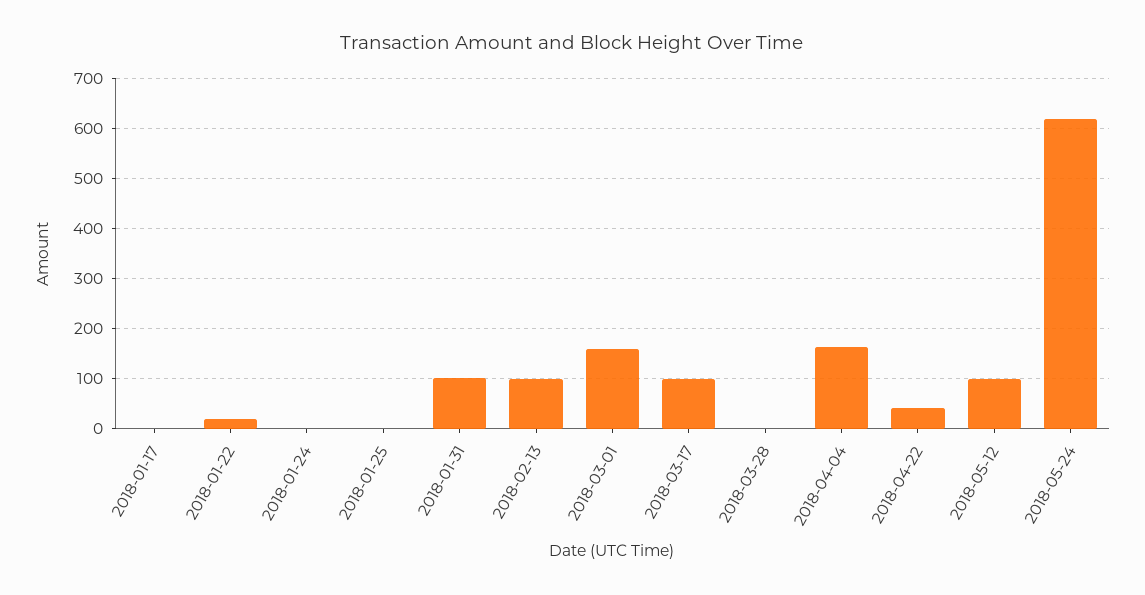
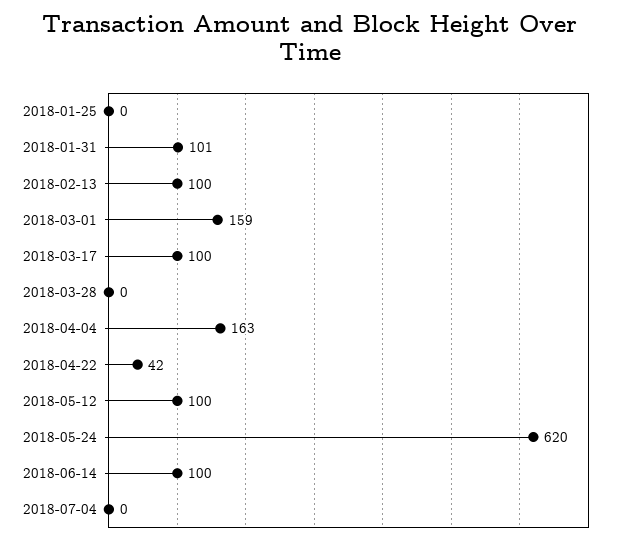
2018-01-17: 0 -> none
2018-01-22: 20 -> none
2018-01-24: 0 -> none
2018-06-14: none -> 100
2018-07-04: none -> 0

